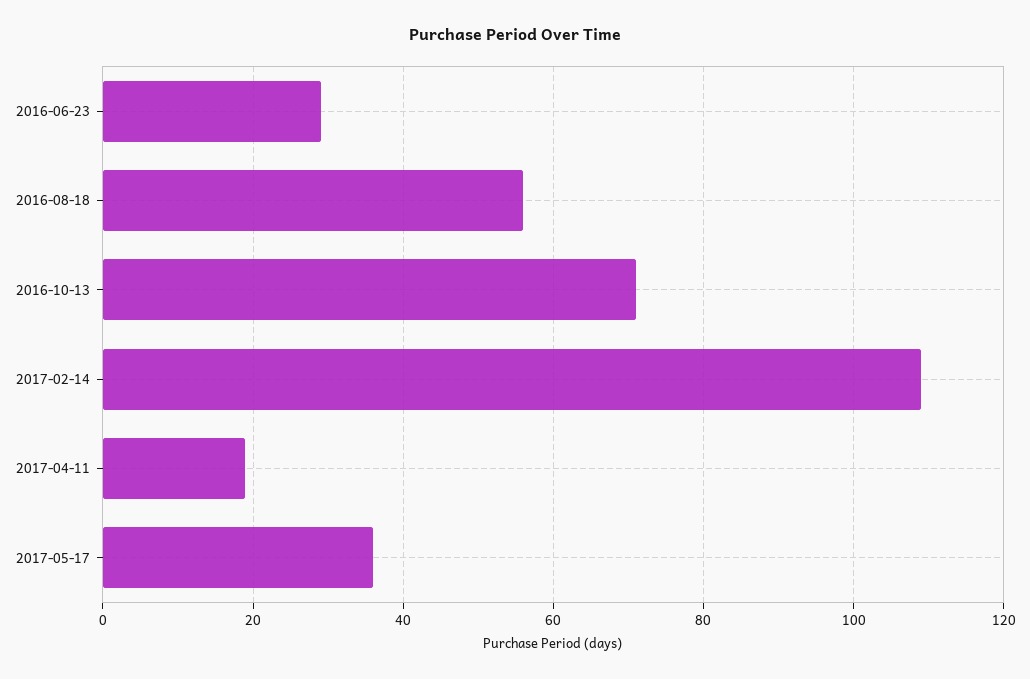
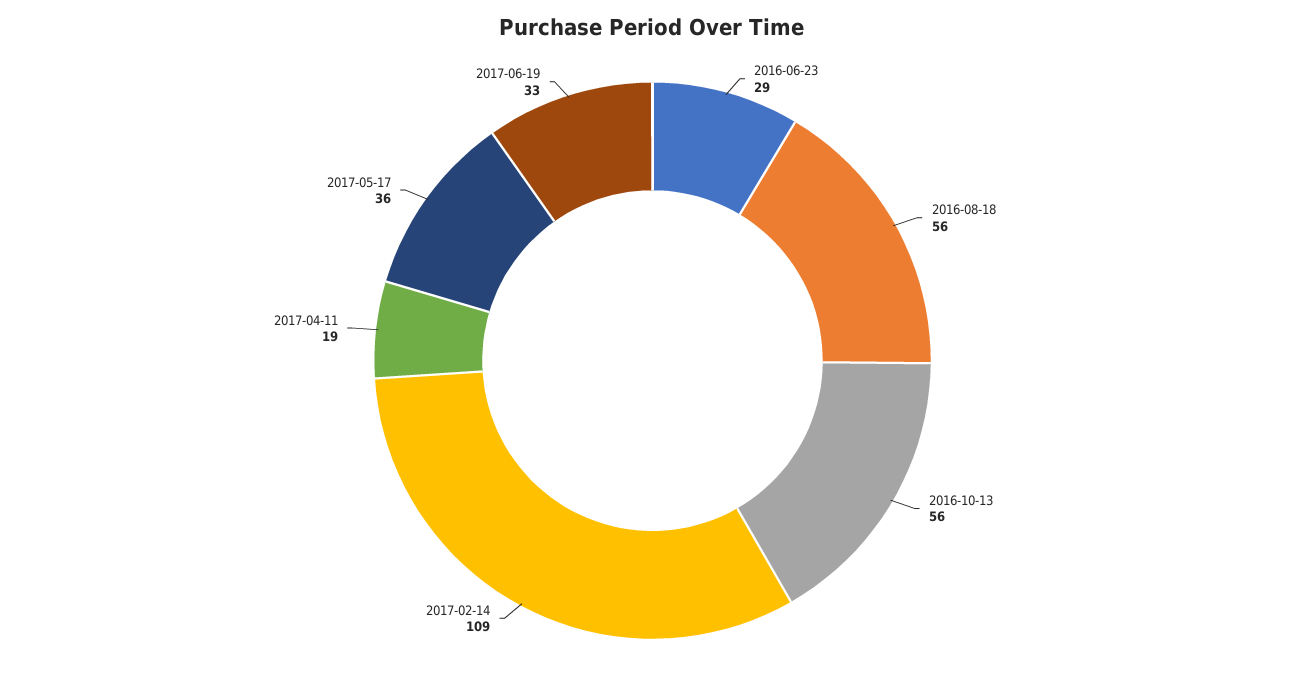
2016-10-13: 70 -> 56
2017-06-19: none -> 33

